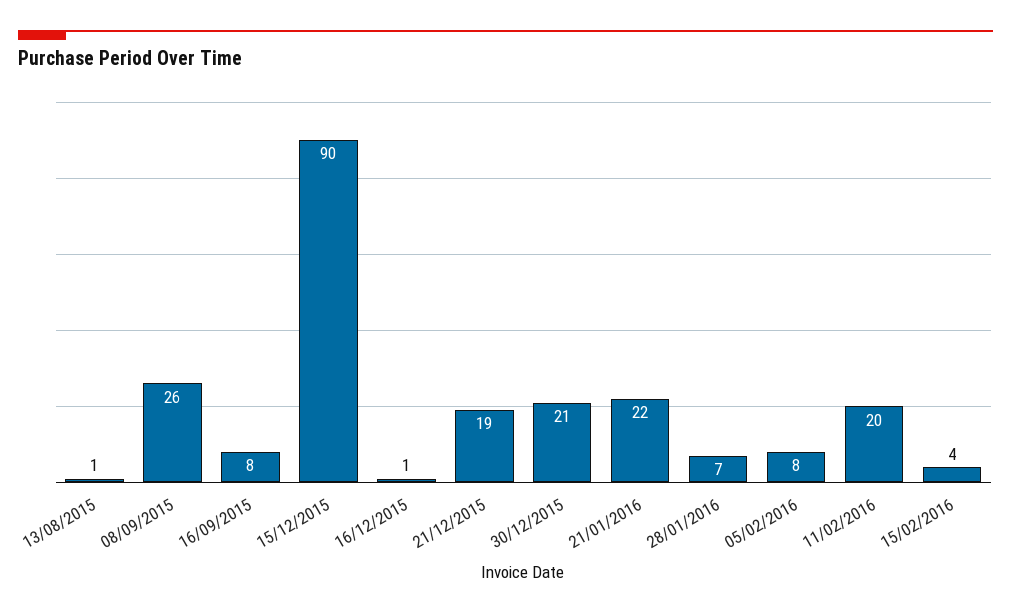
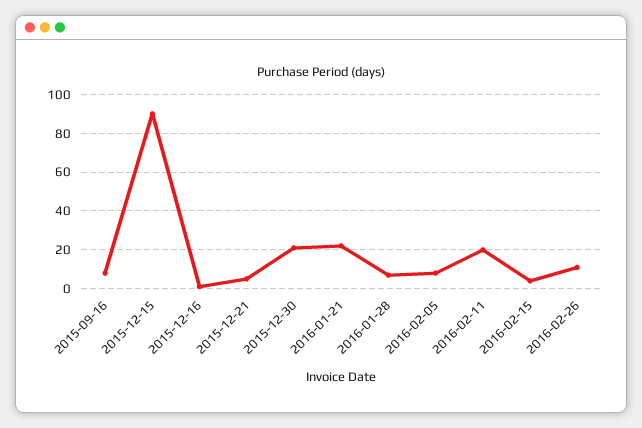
13/08/2015: 1 -> none
08/09/2015: 26 -> none
21/12/2015: 19 -> 5
2016-02-26: none -> 10

